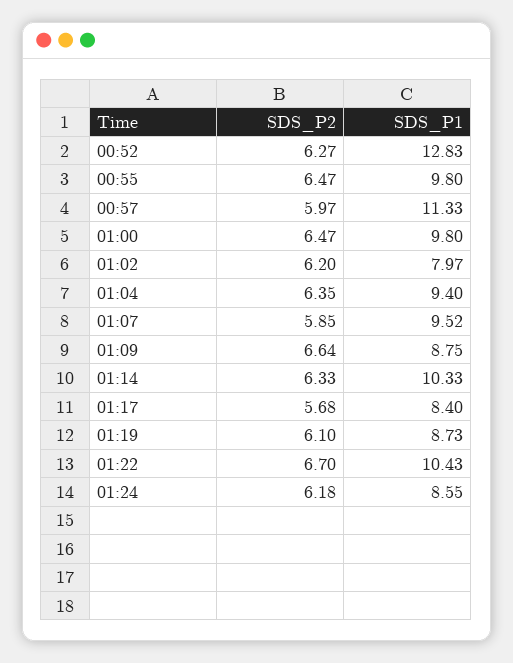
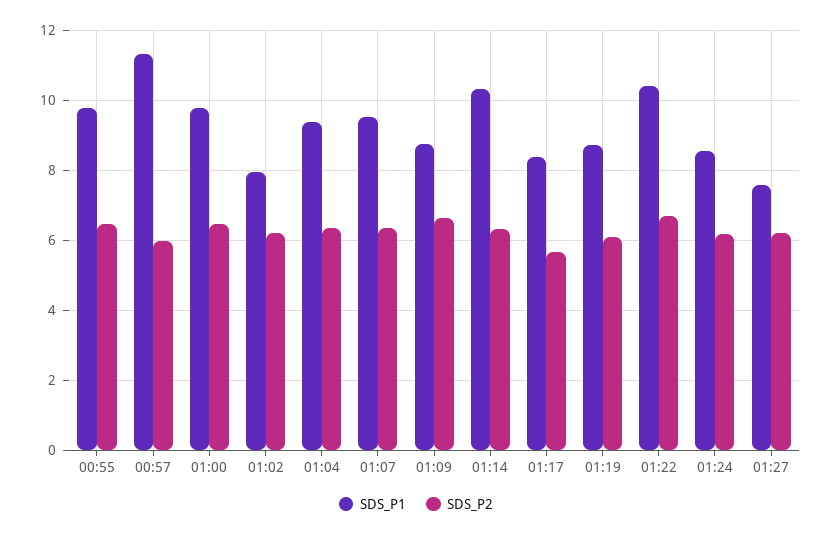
SDS_P2, 00:52: 6.27 -> none
SDS_P1, 00:52: 12.83 -> none
SDS_P2, 01:07: 5.85 -> 6.4
SDS_P1, 01:27: none -> 7.6
SDS_P2, 01:27: none -> 6.2

